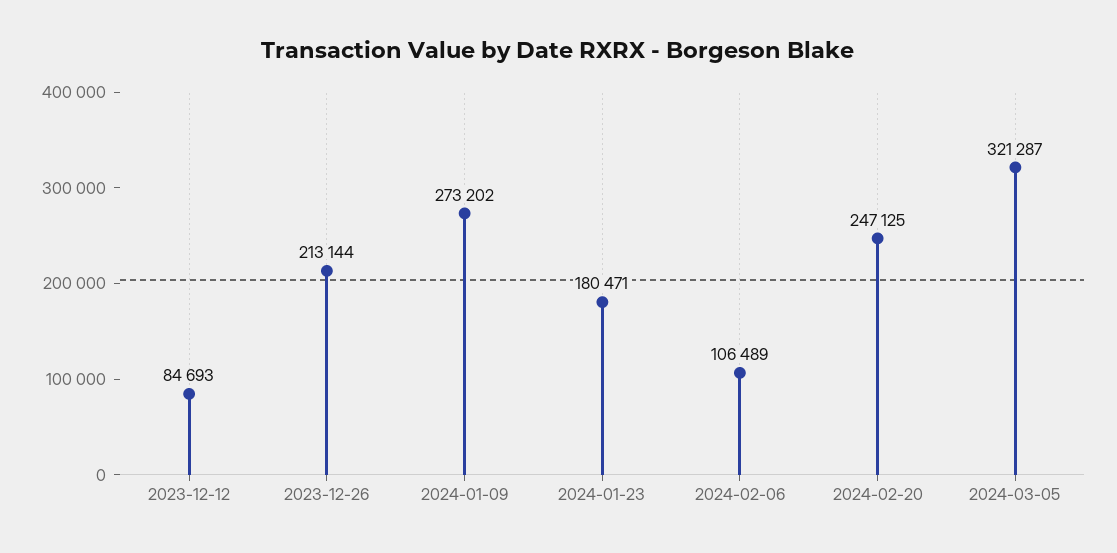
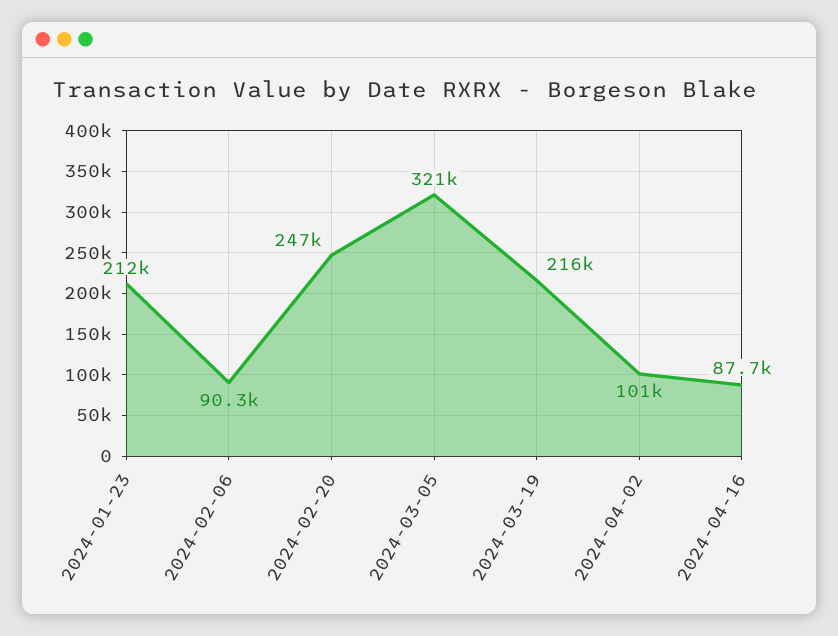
2023-12-12: 84693 -> none
2023-12-26: 213144 -> none
2024-01-09: 273202 -> none
2024-01-23: 180471 -> 212000
2024-02-06: 106489 -> 90300
2024-03-19: none -> 216000
2024-04-02: none -> 101000
2024-04-16: none -> 87700

